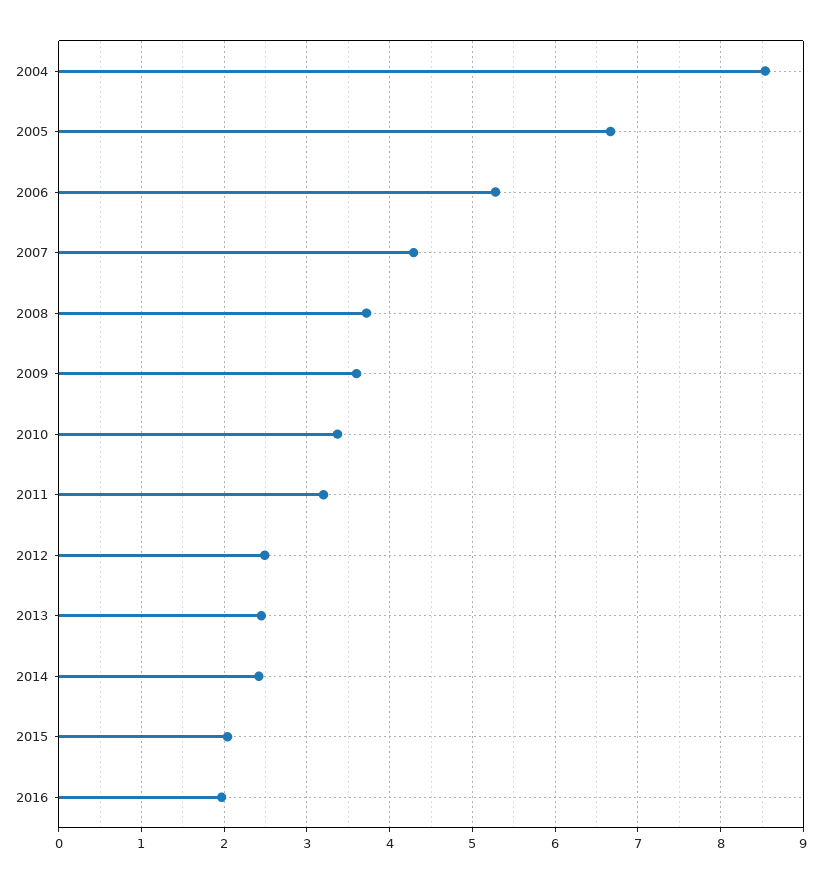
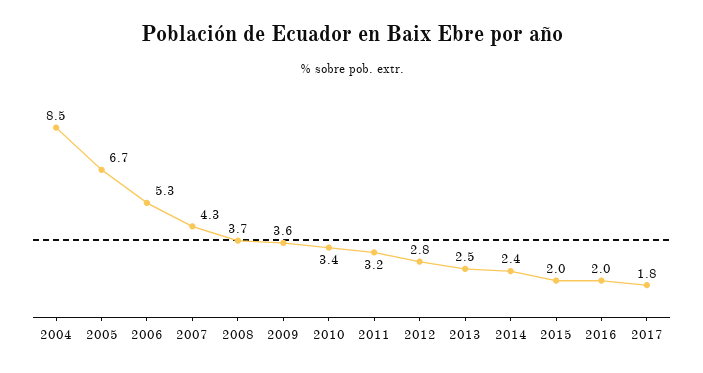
2012: 2.5 -> 2.8
2017: none -> 1.8

